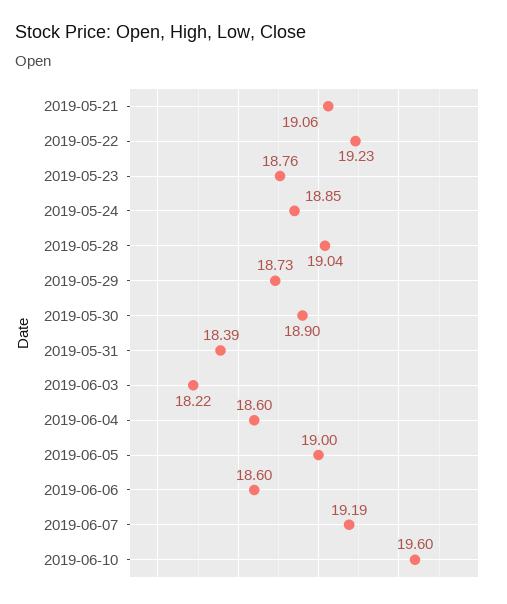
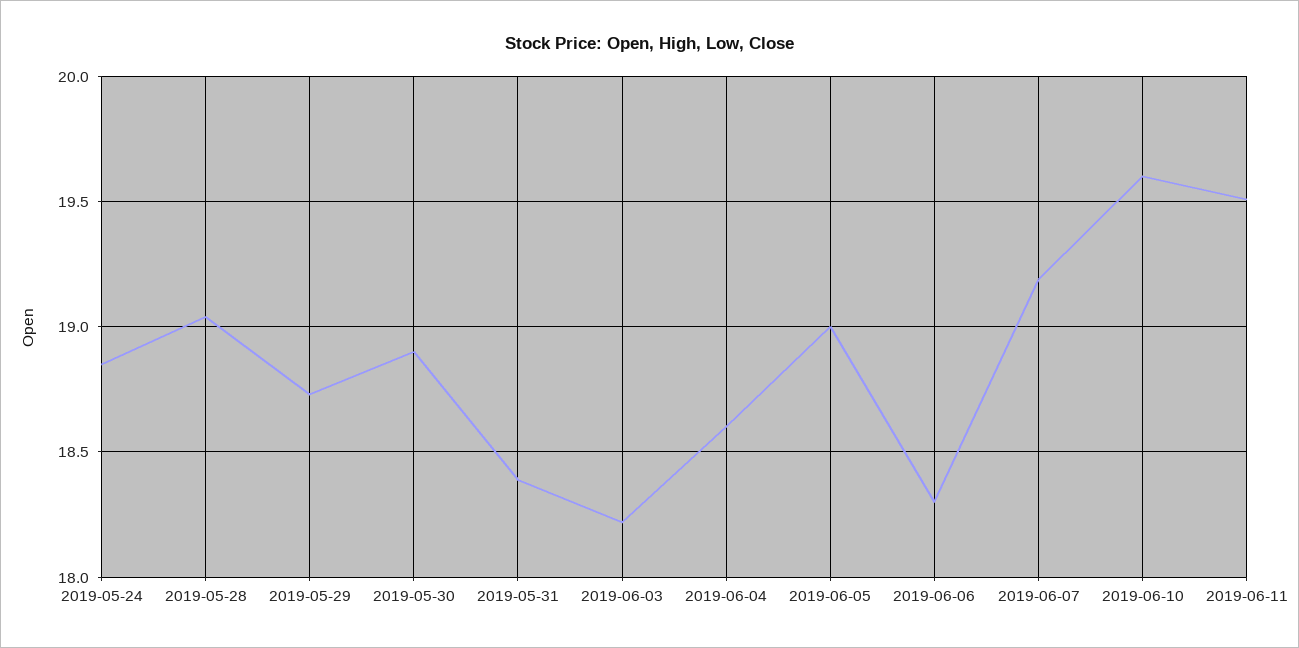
2019-05-21: 19.06 -> none
2019-05-22: 19.23 -> none
2019-05-23: 18.76 -> none
2019-06-06: 18.6 -> 18.3
2019-06-11: none -> 19.5

